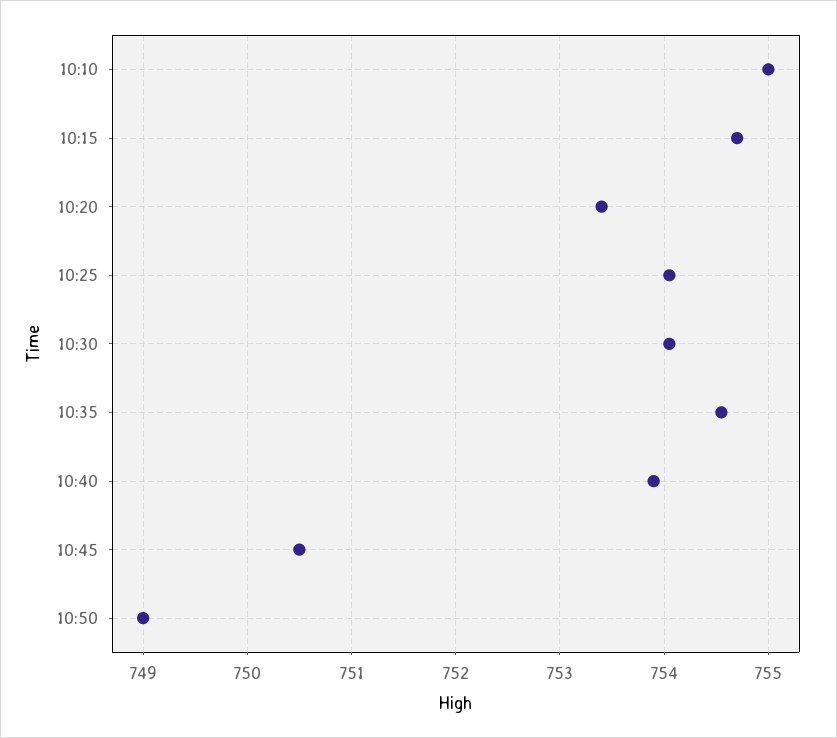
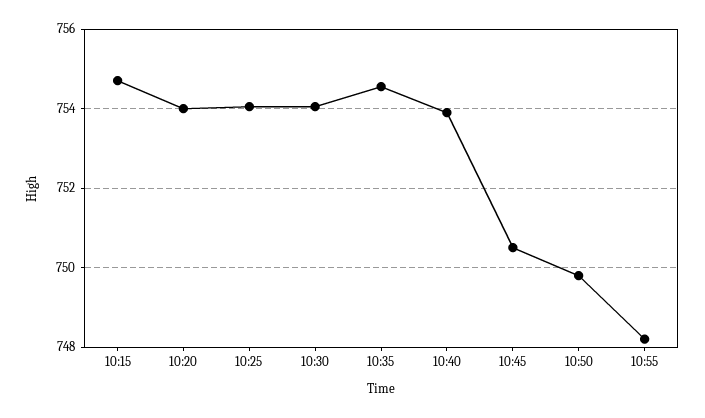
10:10: 755 -> none
10:20: 753.4 -> 754
10:50: 749 -> 749.8
10:55: none -> 748.2

